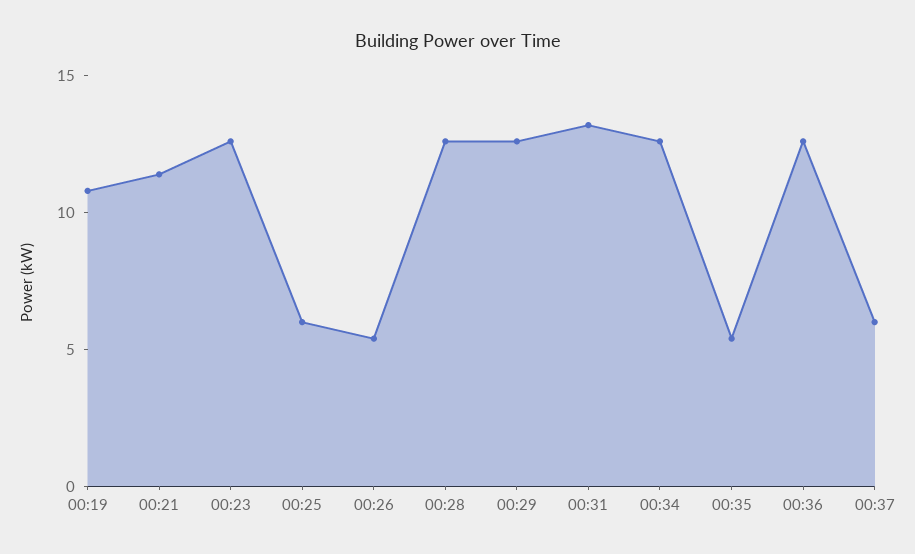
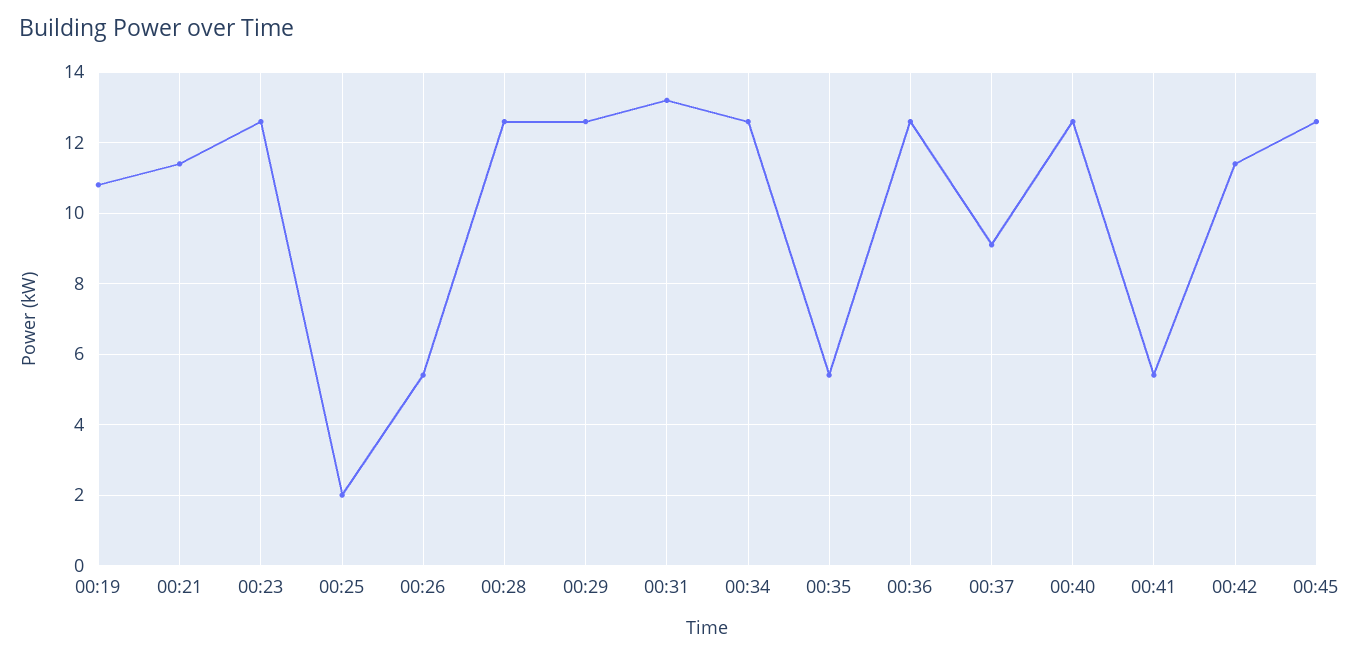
00:25: 6 -> 2
00:37: 6 -> 9
00:40: none -> 12.5
00:41: none -> 5.5
00:42: none -> 11.5
00:45: none -> 12.5

